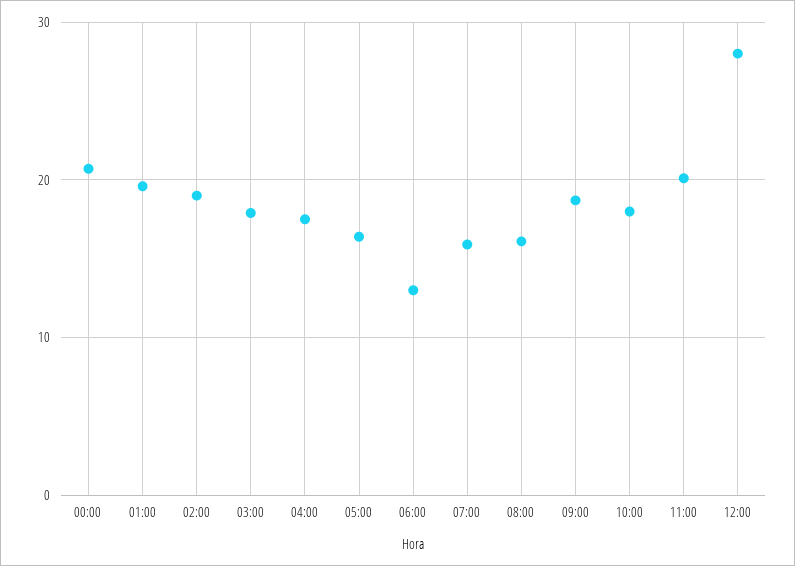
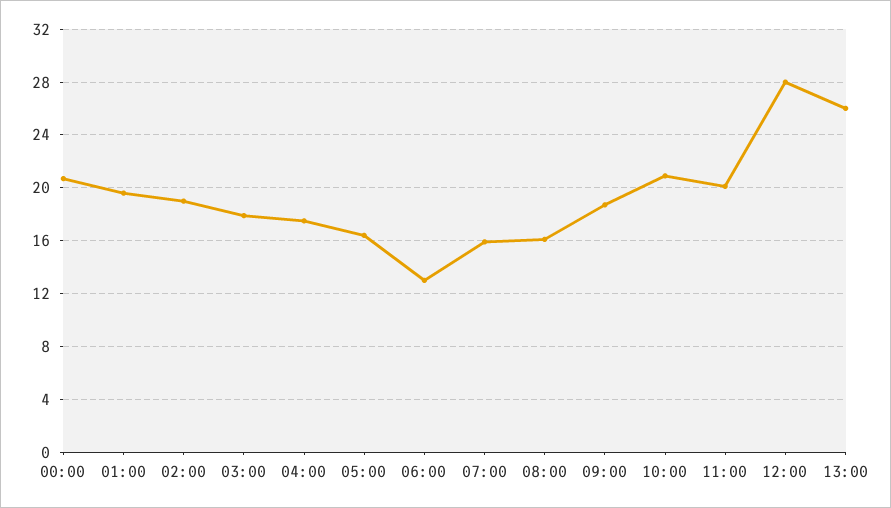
10:00: 18 -> 21
13:00: none -> 26

